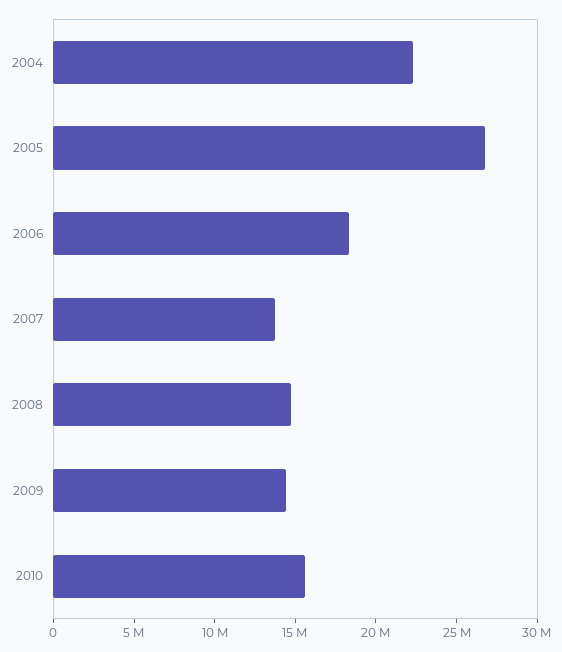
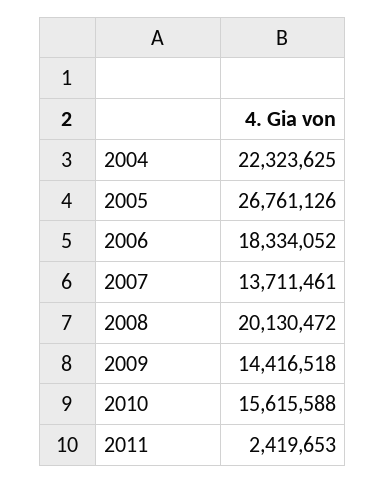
2008: 15000000 -> 20130472
2011: none -> 2419653

